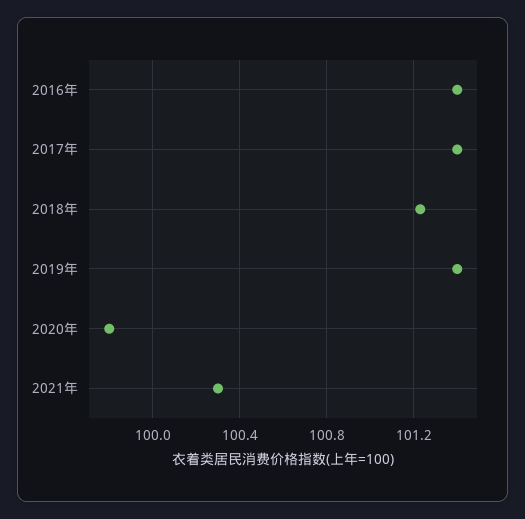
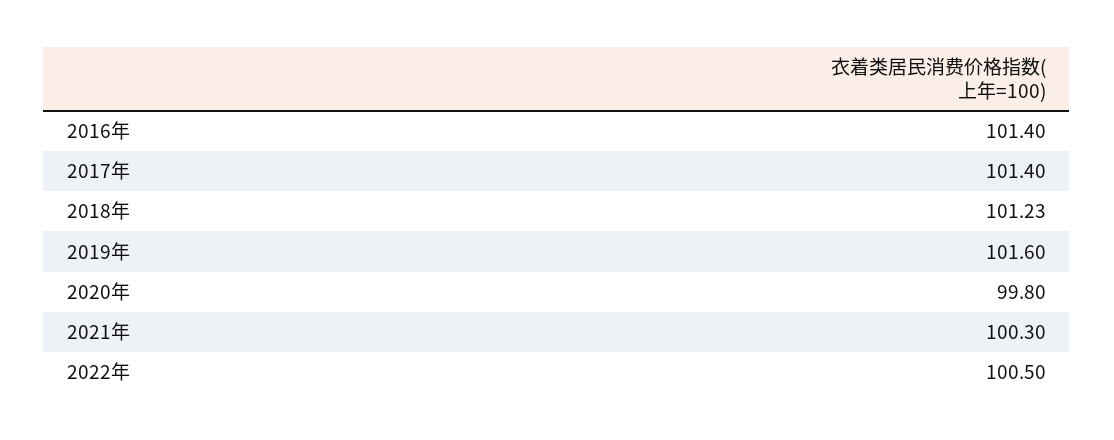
2019年: 101.4 -> 101.6
2022年: none -> 100.5

